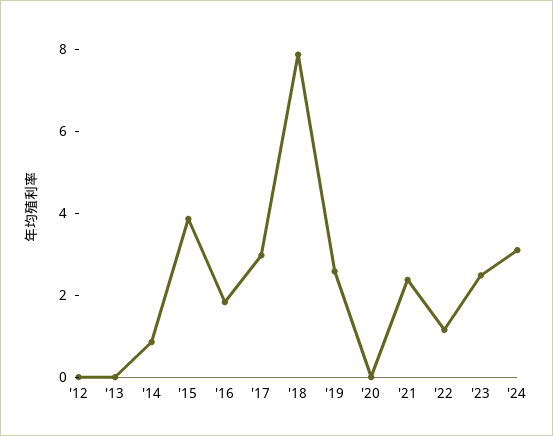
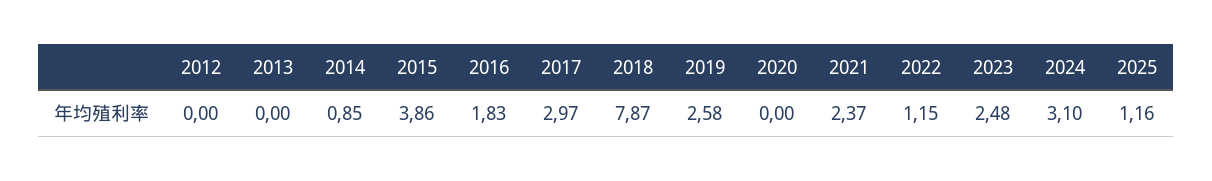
2025: none -> 1.16

